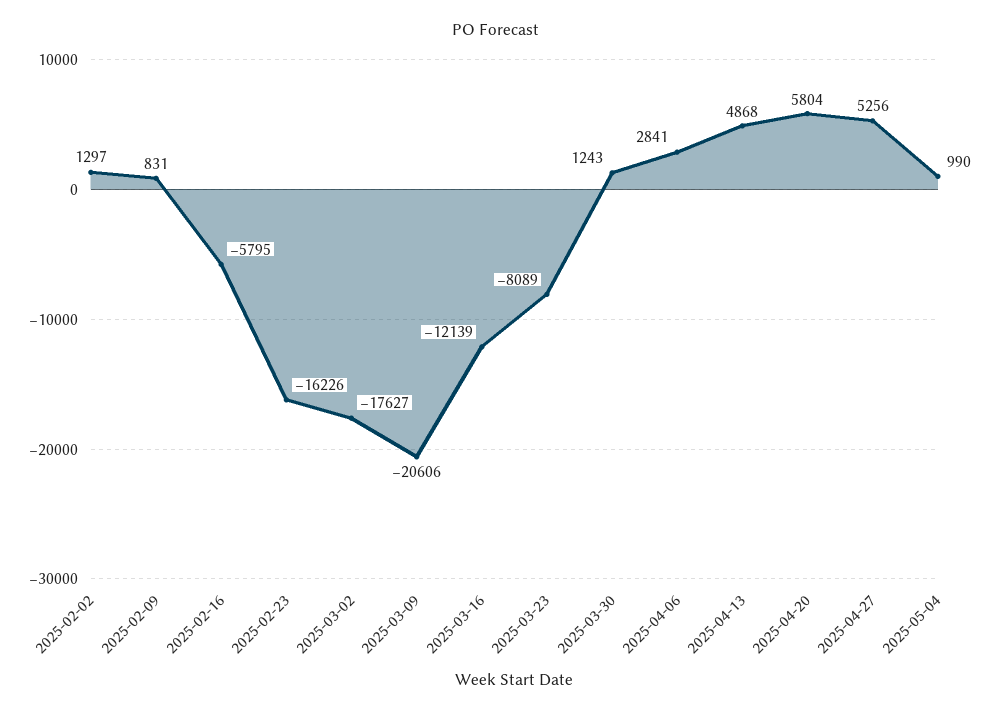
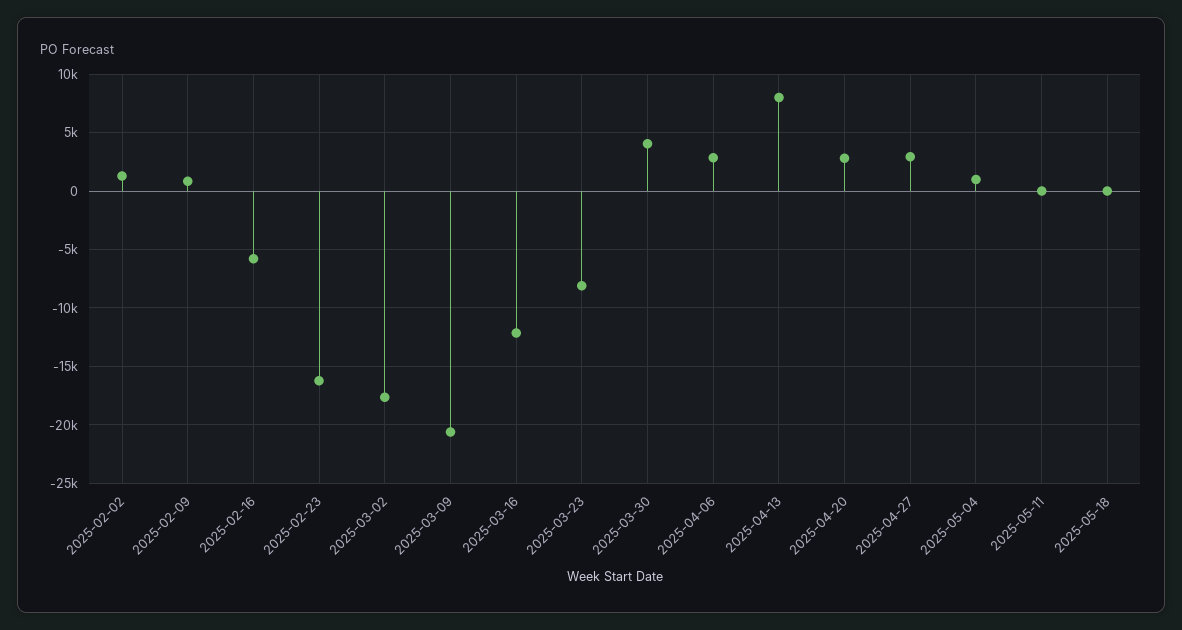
2025-03-30: 1243 -> 4000
2025-04-13: 4868 -> 8000
2025-04-20: 5804 -> 3000
2025-04-27: 5256 -> 3000
2025-05-11: none -> 0
2025-05-18: none -> 0

